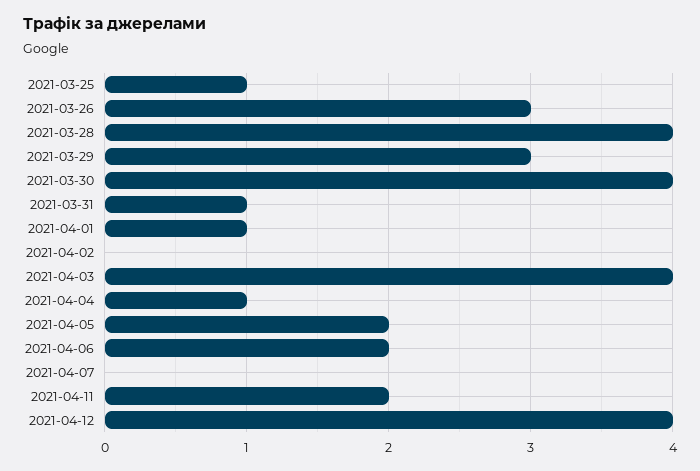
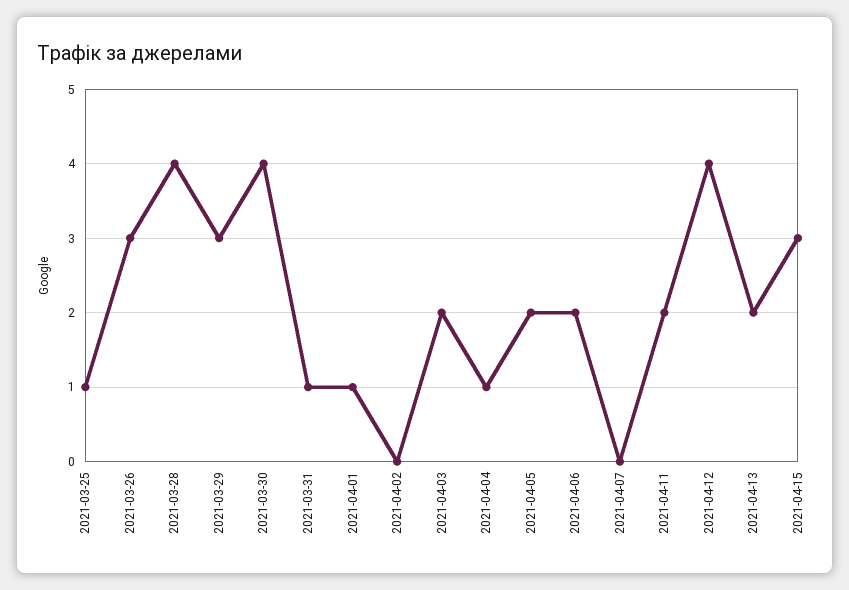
2021-04-03: 4 -> 2
2021-04-13: none -> 2
2021-04-15: none -> 3

